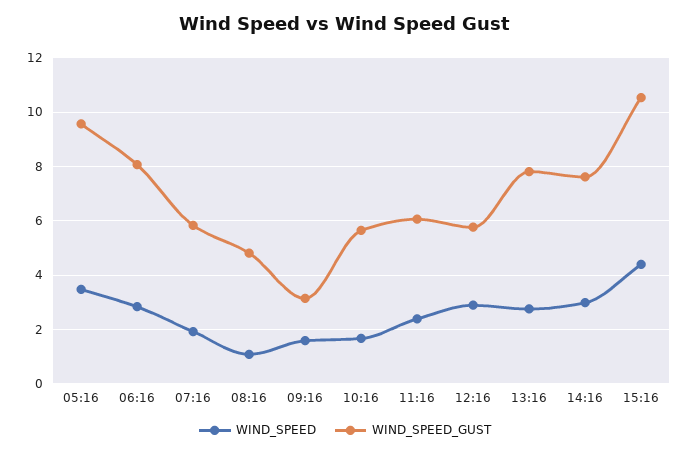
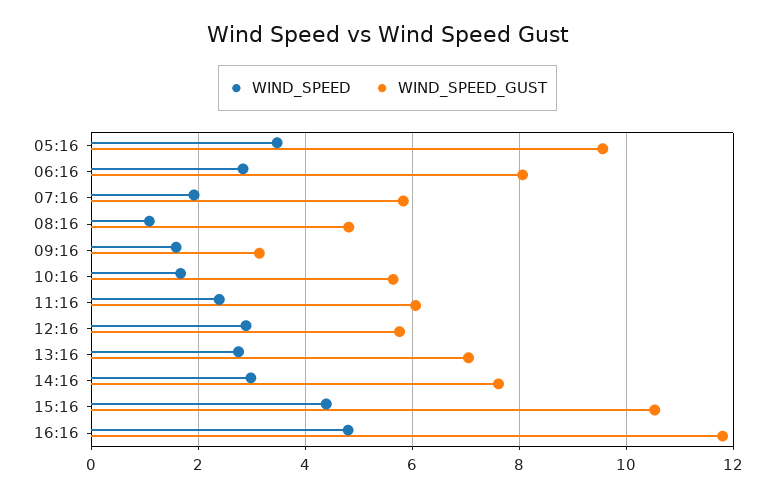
WIND_SPEED_GUST, 13:16: 7.75 -> 7
WIND_SPEED, 16:16: none -> 4.8
WIND_SPEED_GUST, 16:16: none -> 11.8

